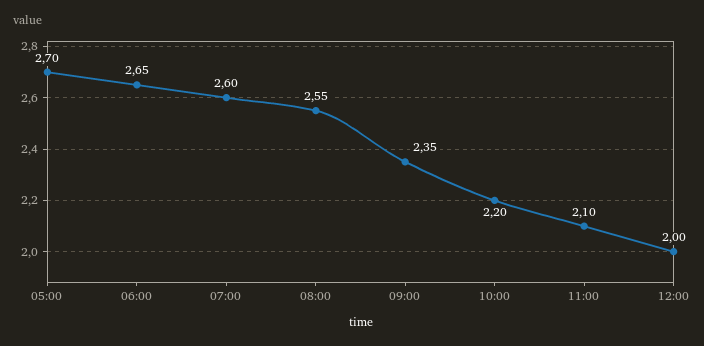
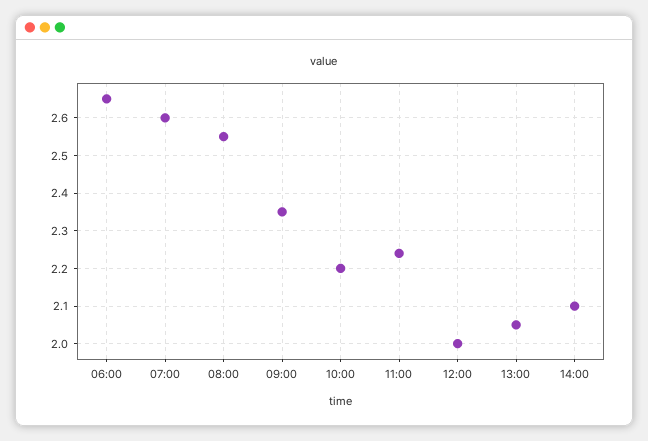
05:00: 2.7 -> none
11:00: 2.1 -> 2.25
13:00: none -> 2.05
14:00: none -> 2.1

